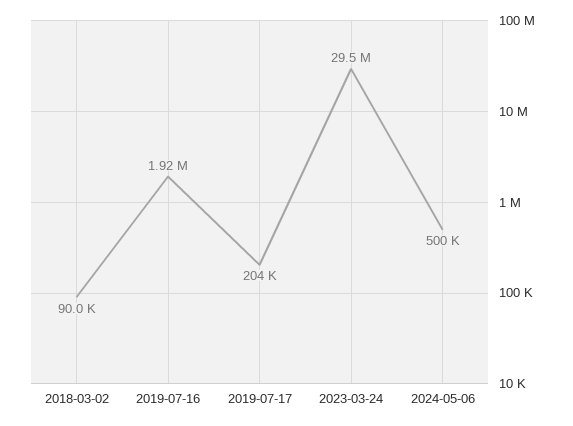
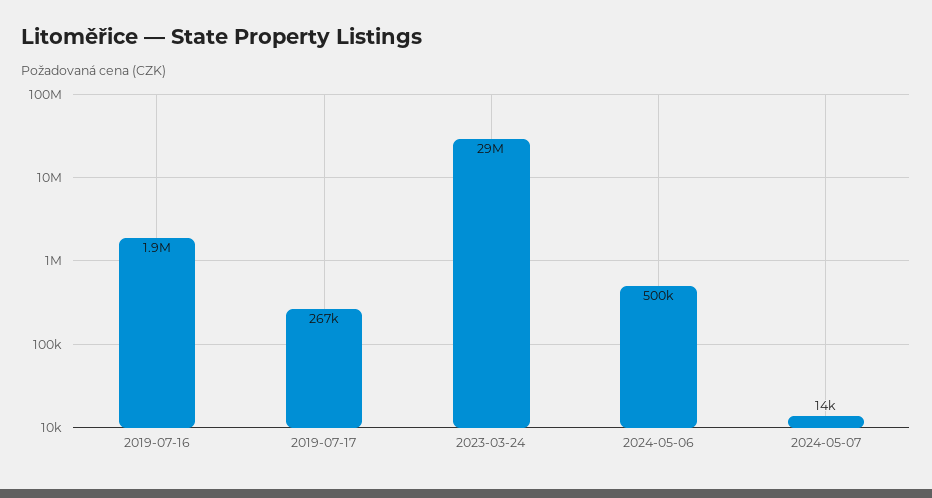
2018-03-02: 90000 -> none
2019-07-17: 204000 -> 267000
2024-05-07: none -> 14000

